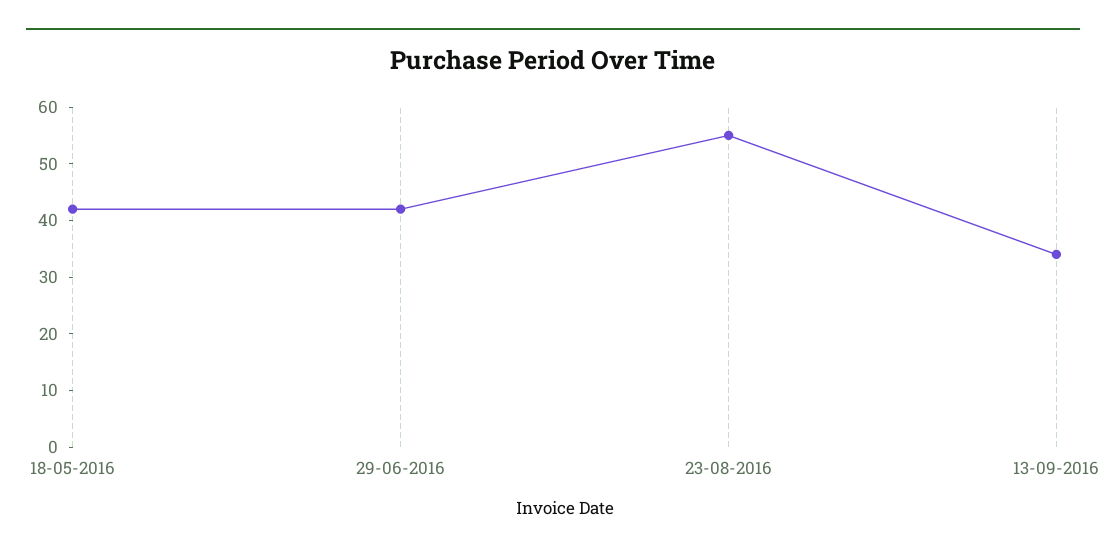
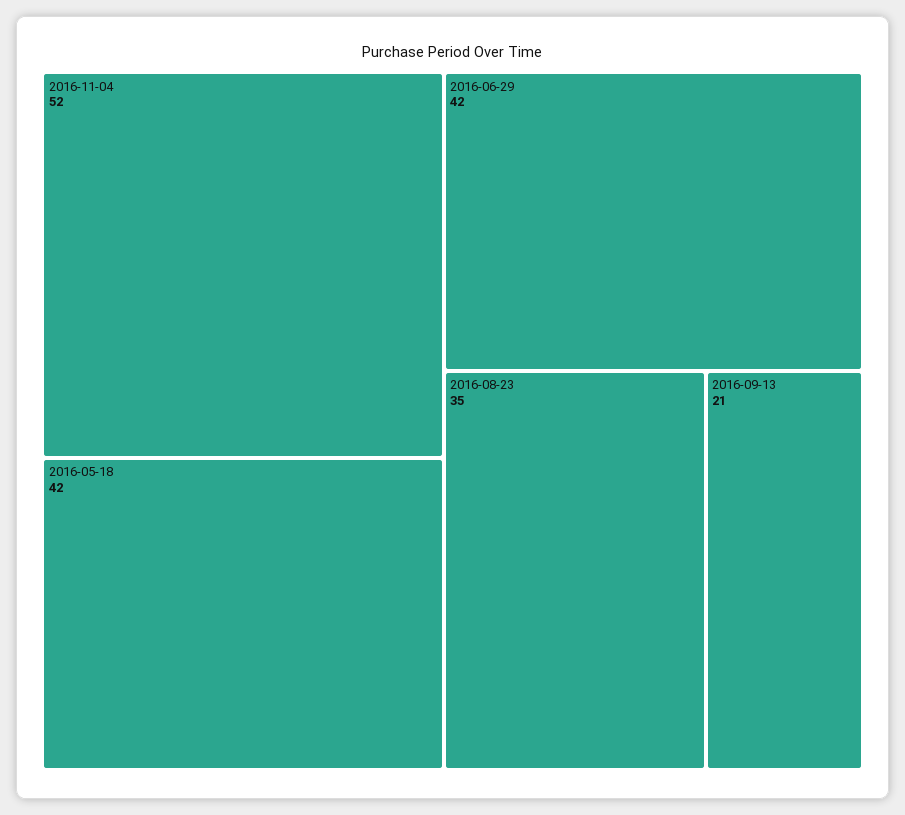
23-08-2016: 55 -> 35
13-09-2016: 35 -> 21
2016-11-04: none -> 52

